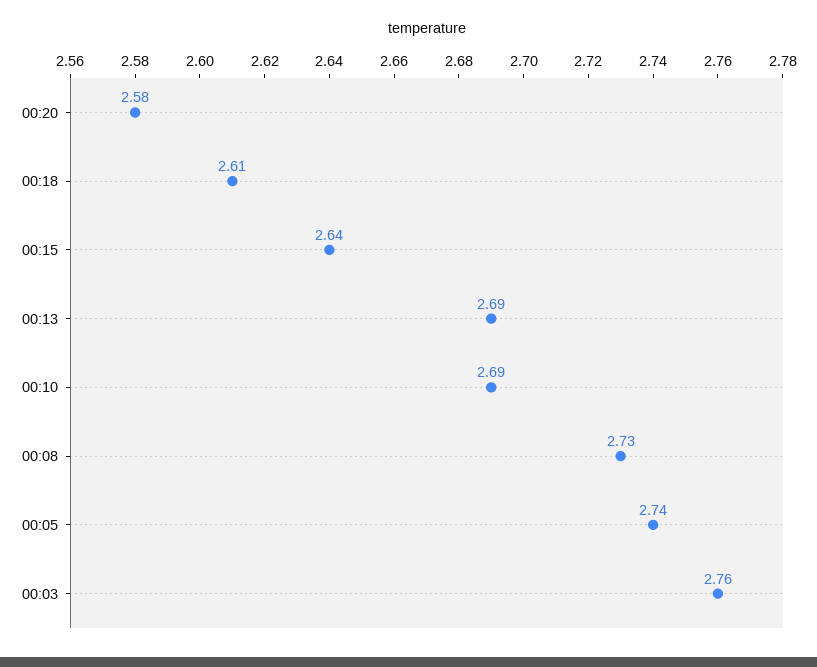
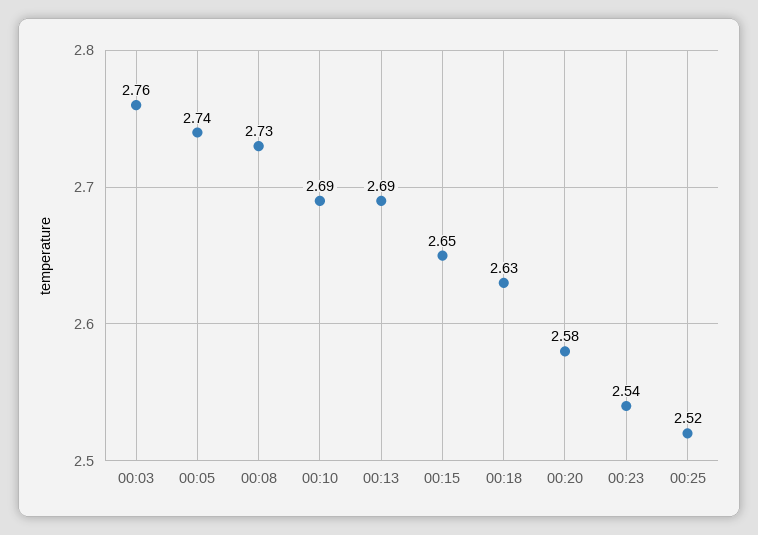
00:18: 2.61 -> 2.63
00:15: 2.64 -> 2.65
00:23: none -> 2.54
00:25: none -> 2.52

